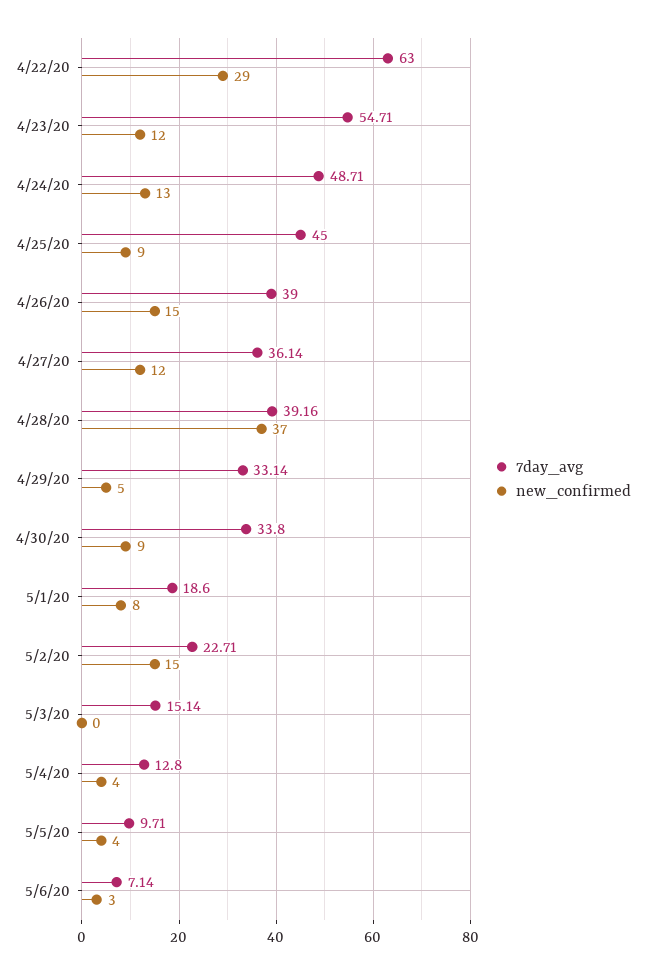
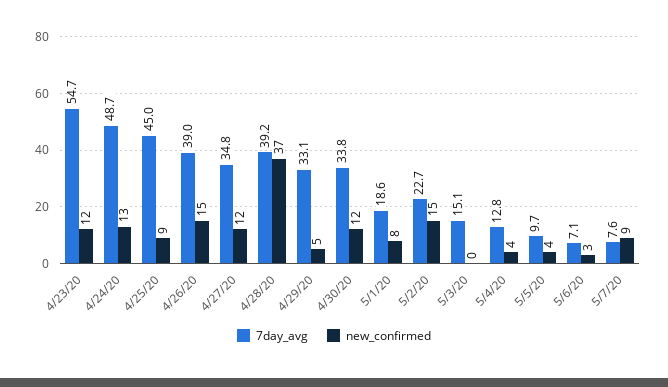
7day_avg, 4/22/20: 63 -> none
new_confirmed, 4/22/20: 29 -> none
7day_avg, 4/27/20: 36.14 -> 34.8
new_confirmed, 4/30/20: 9 -> 12
7day_avg, 5/7/20: none -> 7.6
new_confirmed, 5/7/20: none -> 9

